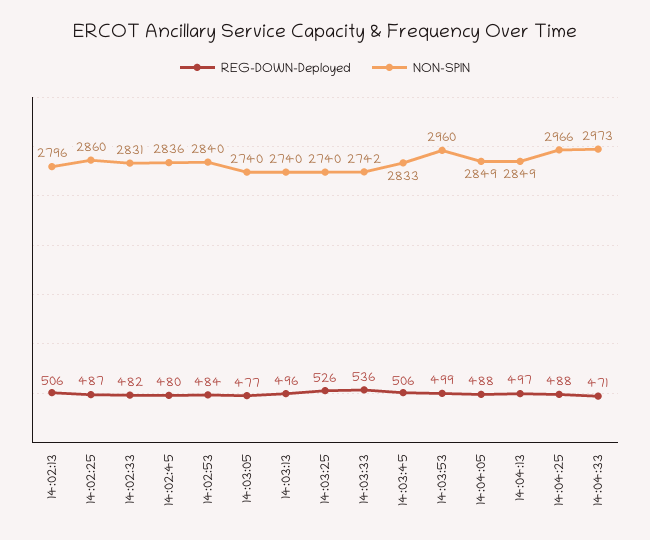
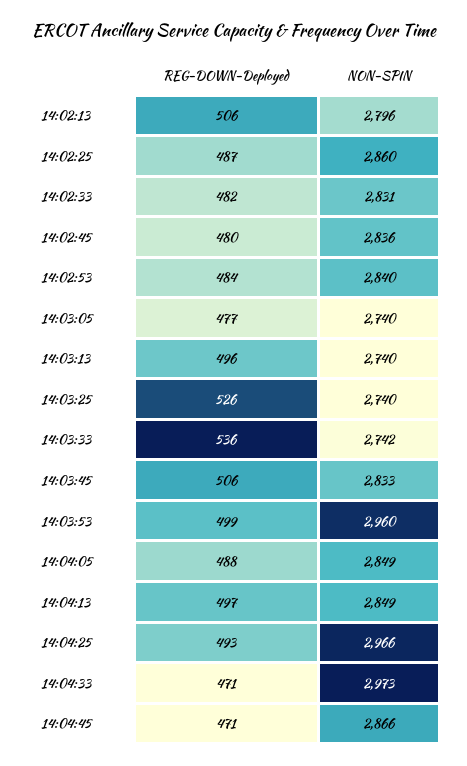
REG-DOWN-Deployed, 14:04:25: 488 -> 493
REG-DOWN-Deployed, 14:04:45: none -> 471
NON-SPIN, 14:04:45: none -> 2866

